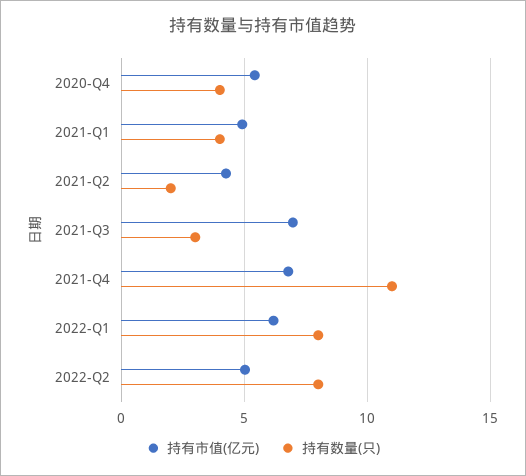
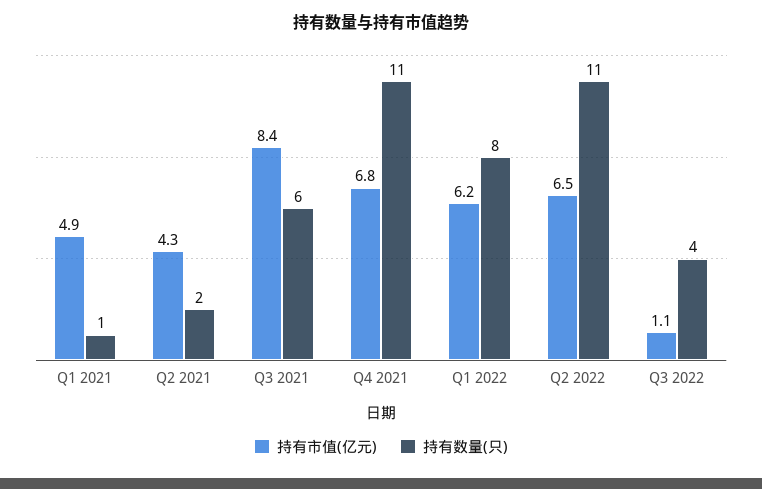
持有市值(亿元), 2020-Q4: 5.5 -> none
持有数量(只), 2020-Q4: 4 -> none
持有数量(只), 2021-Q1: 4 -> 1
持有市值(亿元), 2021-Q3: 7 -> 8.4
持有数量(只), 2021-Q3: 3 -> 6
持有市值(亿元), 2022-Q2: 5 -> 6.5
持有数量(只), 2022-Q2: 8 -> 11
持有市值(亿元), Q3 2022: none -> 1.1
持有数量(只), Q3 2022: none -> 4

